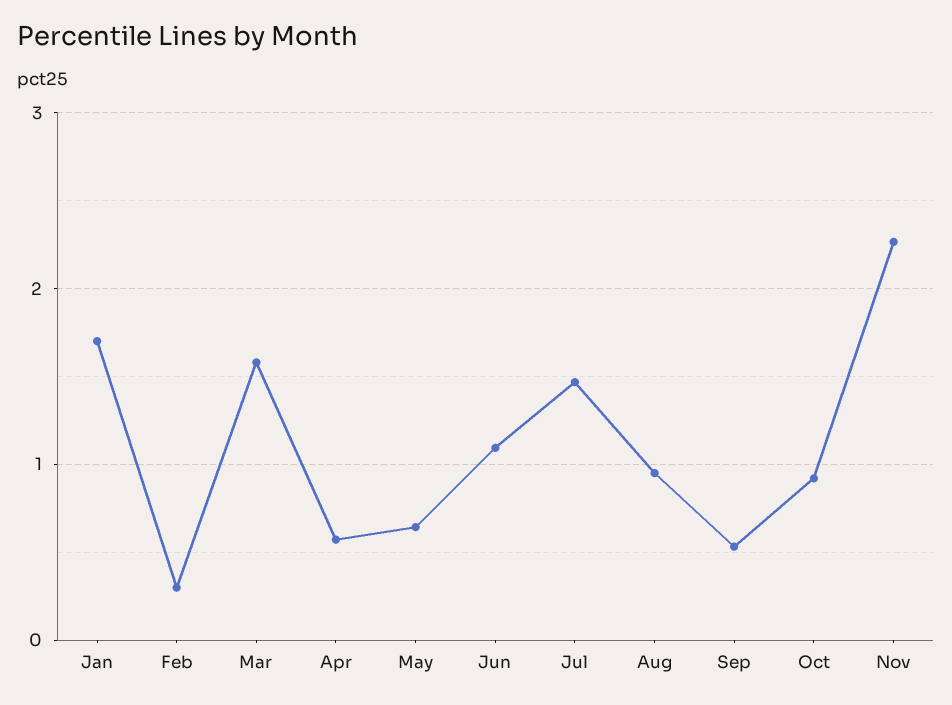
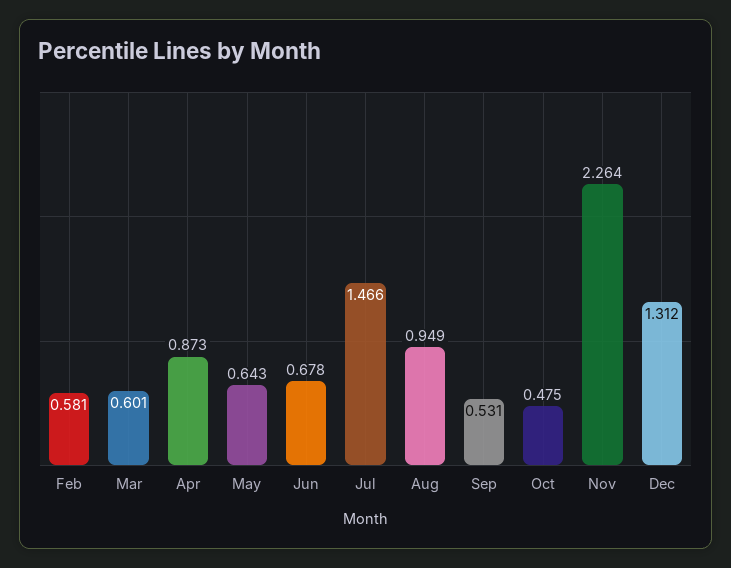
Jan: 1.7 -> none
Feb: 0.3 -> 0.581
Mar: 1.6 -> 0.601
Apr: 0.6 -> 0.873
Jun: 1.1 -> 0.678
Oct: 0.9 -> 0.475
Dec: none -> 1.312

